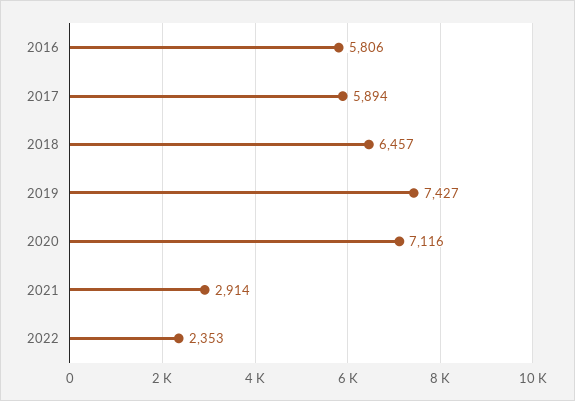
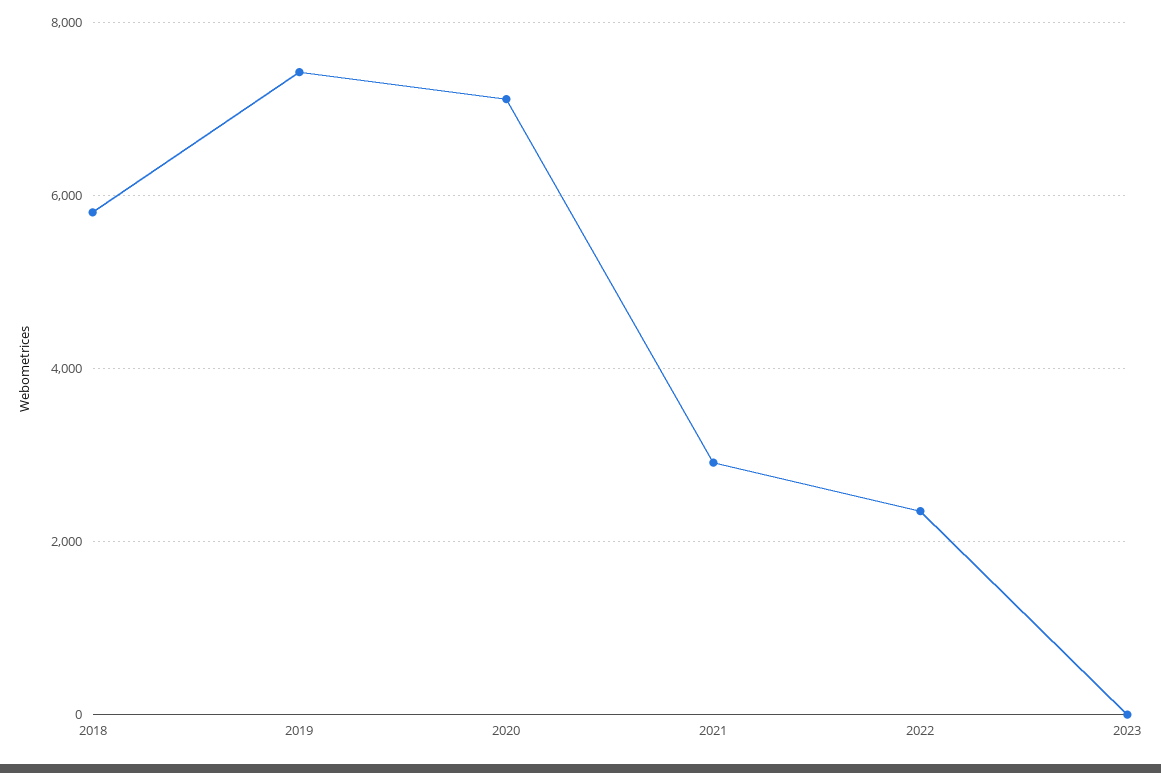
2016: 5806 -> none
2017: 5894 -> none
2018: 6457 -> 5800
2023: none -> 0

